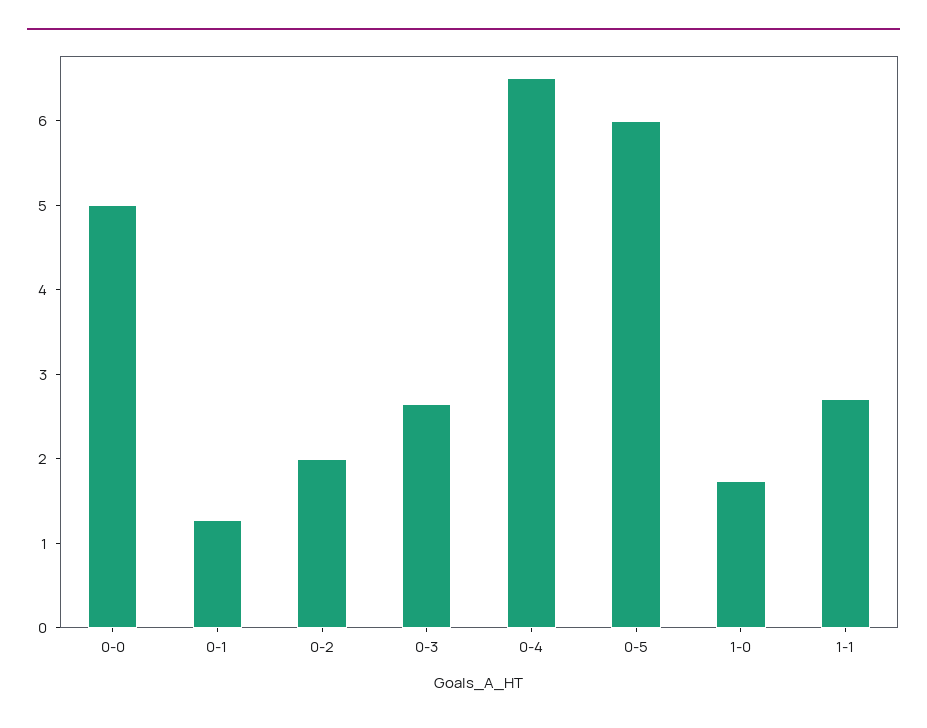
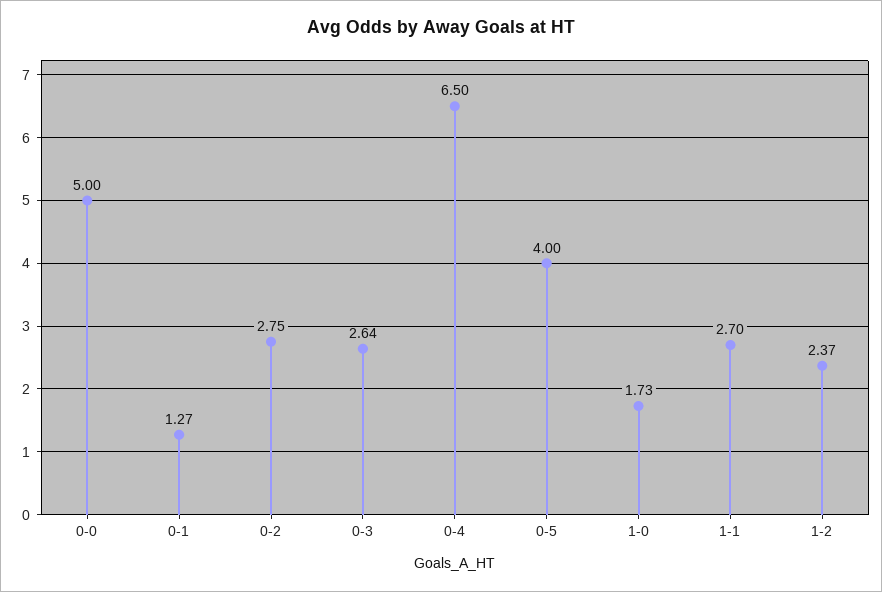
0-2: 2 -> 2.75
0-5: 6 -> 4
1-2: none -> 2.37

